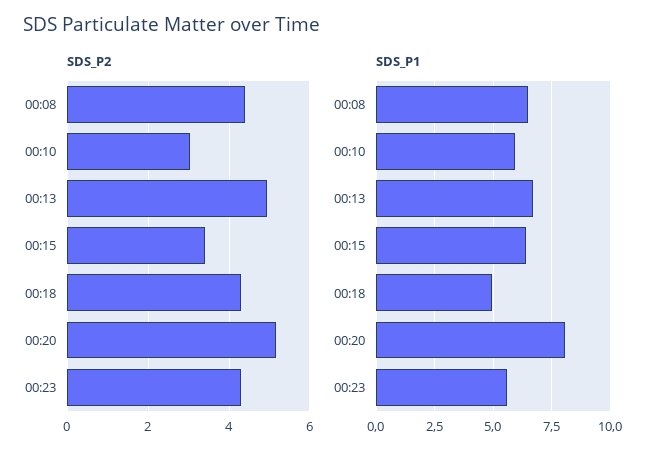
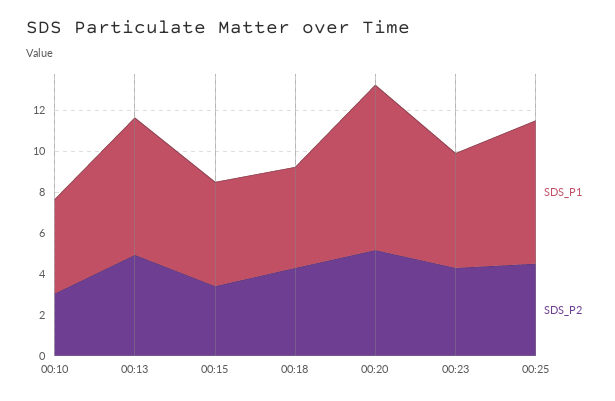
SDS_P2, 00:08: 4.4 -> none
SDS_P1, 00:08: 6.5 -> none
SDS_P1, 00:10: 6 -> 4.5
SDS_P1, 00:15: 6.5 -> 5
SDS_P1, 00:25: none -> 7
SDS_P2, 00:25: none -> 4.5

